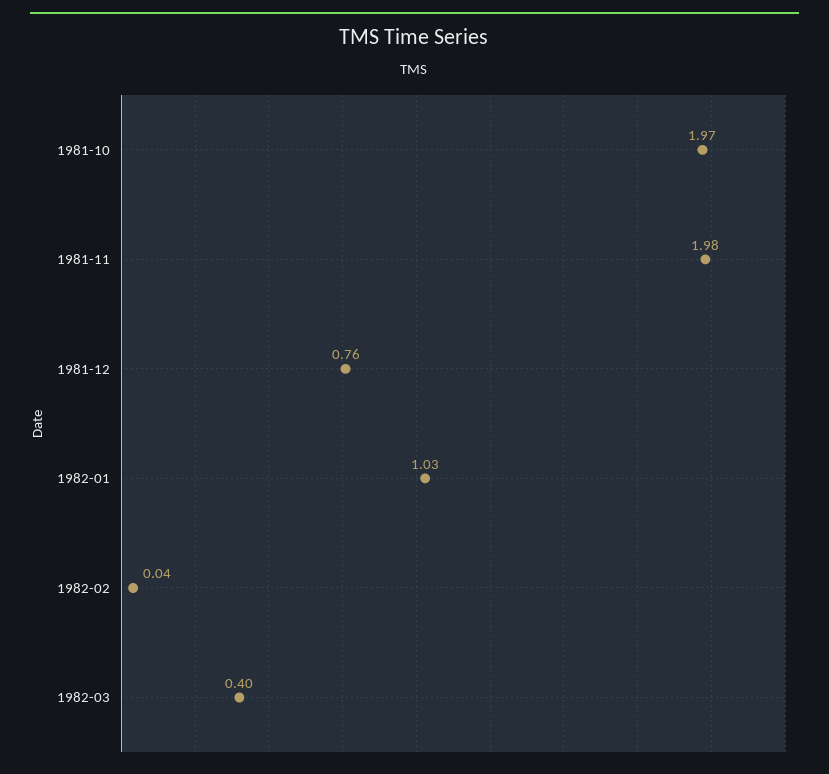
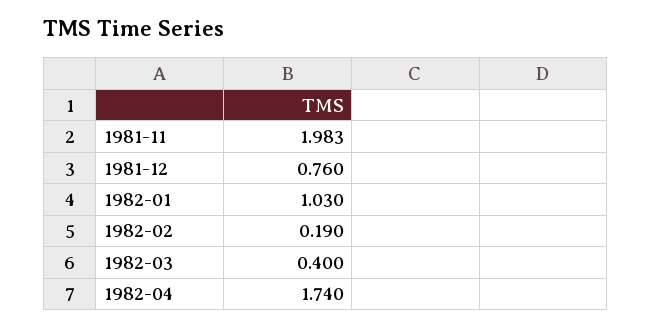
1981-10: 1.97 -> none
1982-02: 0.04 -> 0.19
1982-04: none -> 1.74

